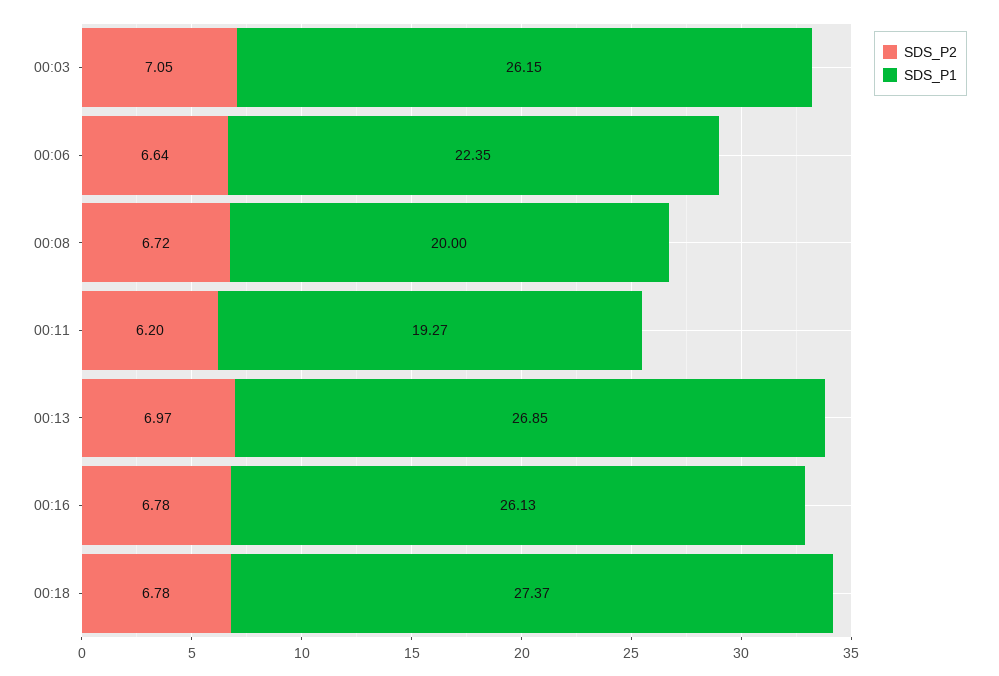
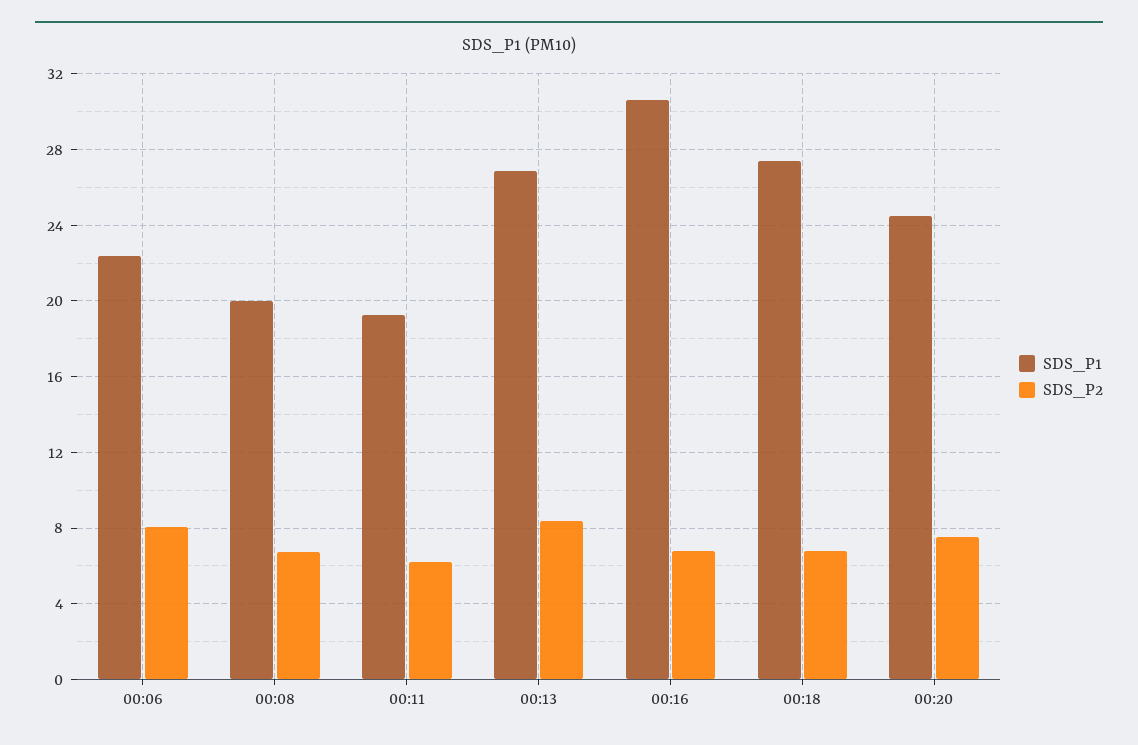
SDS_P2, 00:03: 7.05 -> none
SDS_P1, 00:03: 26.15 -> none
SDS_P2, 00:06: 6.64 -> 8
SDS_P2, 00:13: 6.97 -> 8.5
SDS_P1, 00:16: 26.13 -> 30.5
SDS_P1, 00:20: none -> 24.5
SDS_P2, 00:20: none -> 7.5

